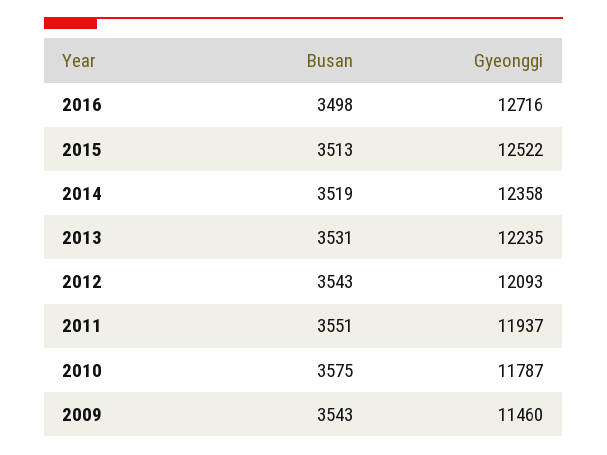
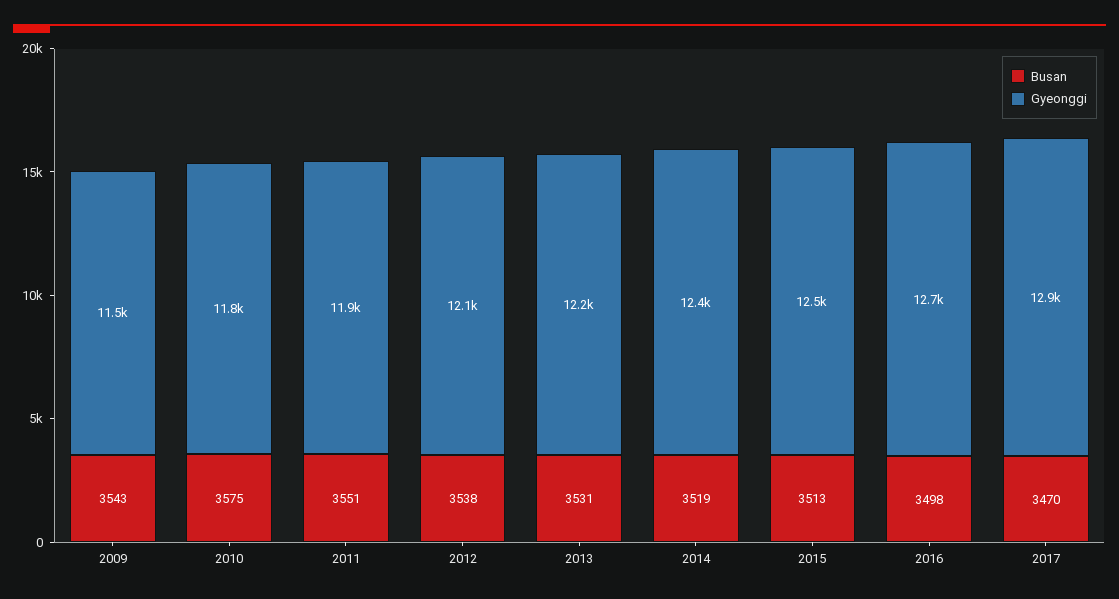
Busan, 2012: 3543 -> 3538
Busan, 2017: none -> 3470
Gyeonggi, 2017: none -> 12900

